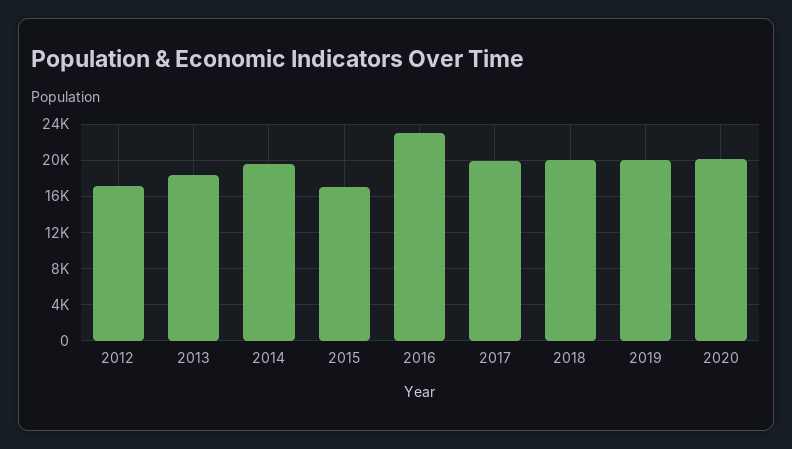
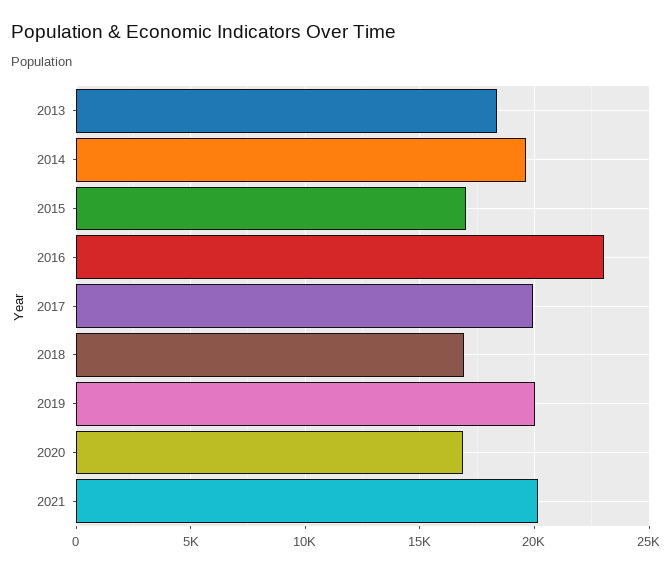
2012: 17000 -> none
2018: 20000 -> 17000
2020: 20000 -> 17000
2021: none -> 20000

